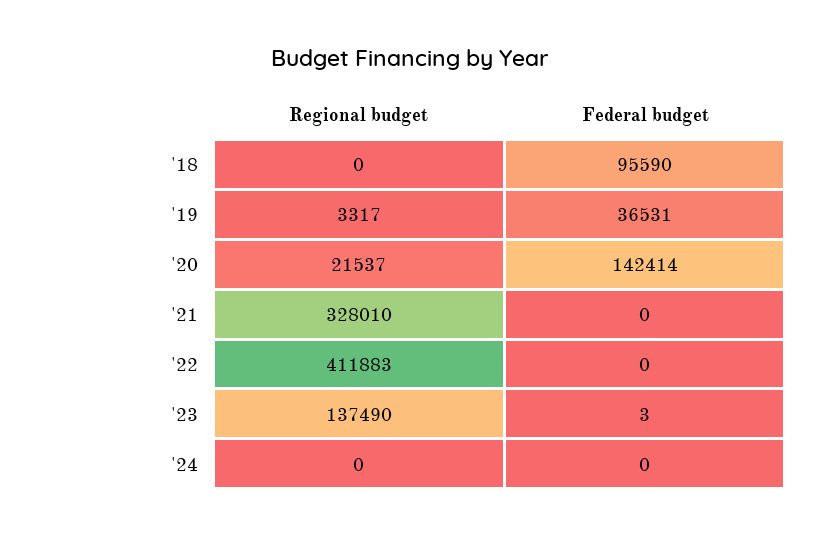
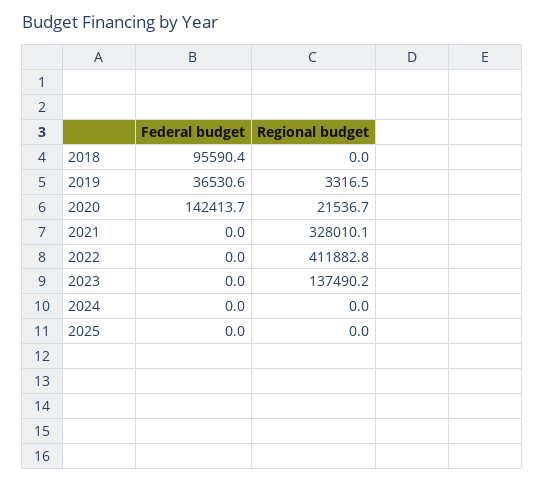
Federal budget, '23: 3 -> 0
Federal budget, 2025: none -> 0
Regional budget, 2025: none -> 0

